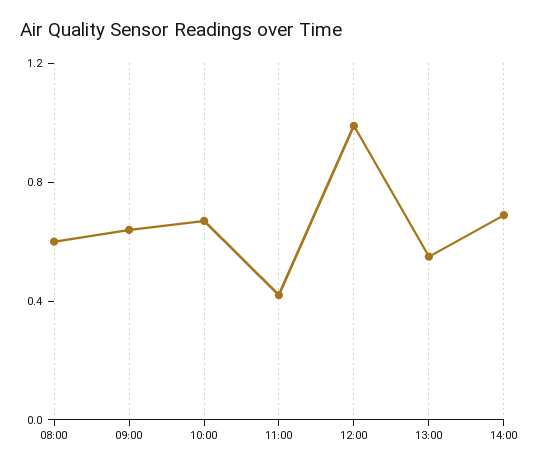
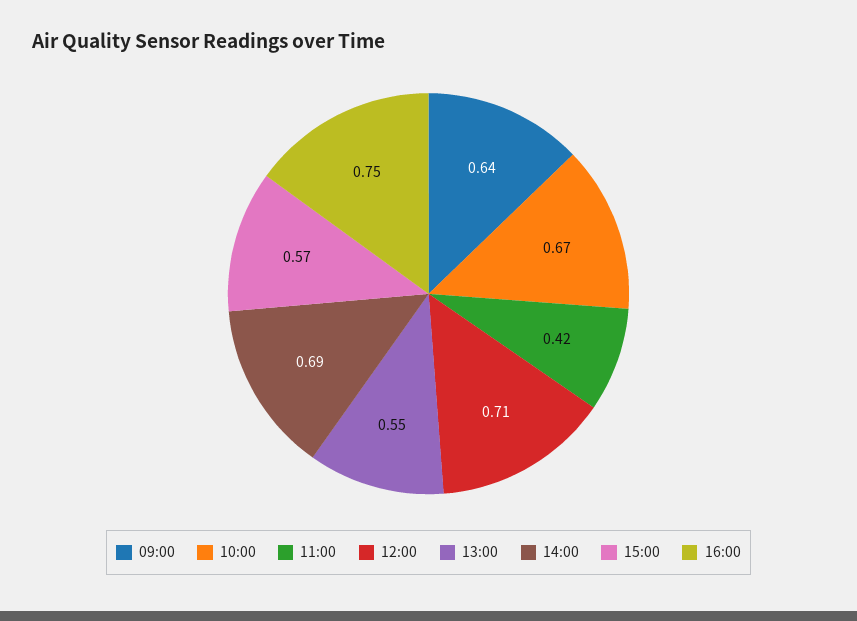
08:00: 0.6 -> none
12:00: 1 -> 0.71
15:00: none -> 0.57
16:00: none -> 0.75

